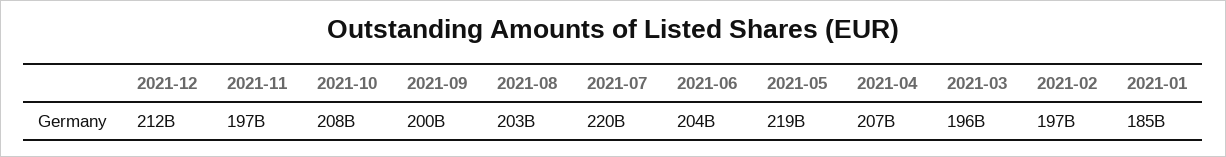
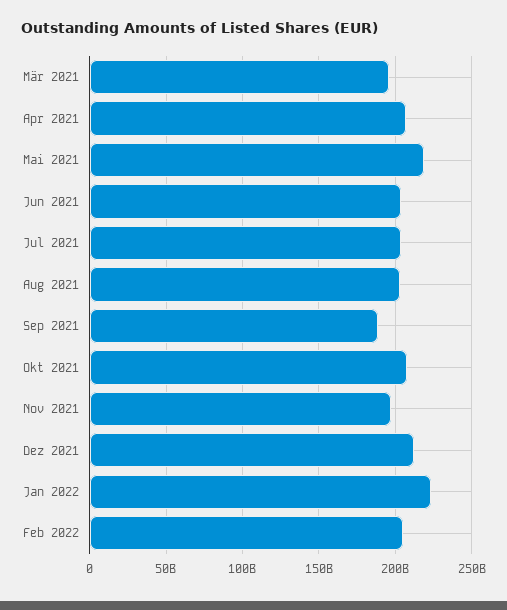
2021-09: 200000000000 -> 190000000000
2021-07: 220000000000 -> 205000000000
2021-02: 197000000000 -> none
2021-01: 185000000000 -> none
Jan 2022: none -> 225000000000
Feb 2022: none -> 205000000000

